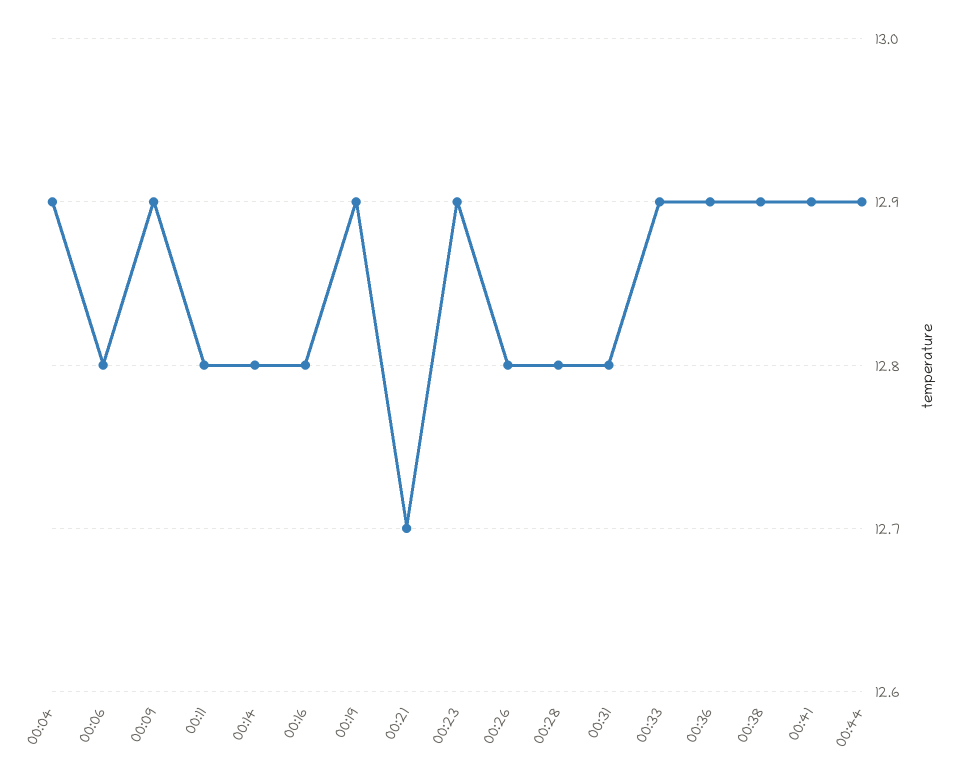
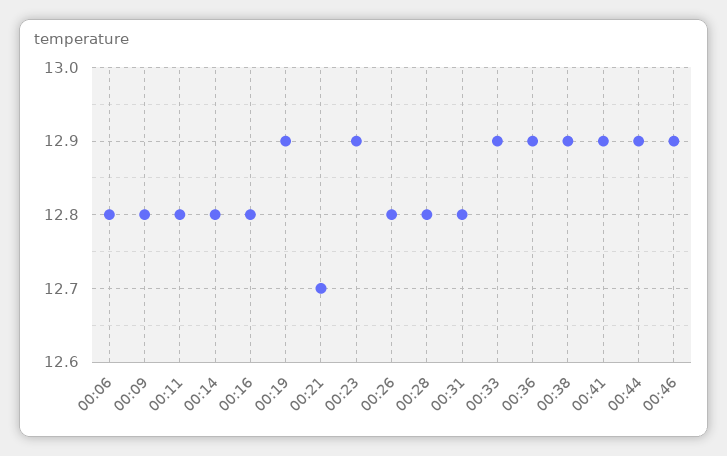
00:04: 12.9 -> none
00:09: 12.9 -> 12.8
00:46: none -> 12.9

